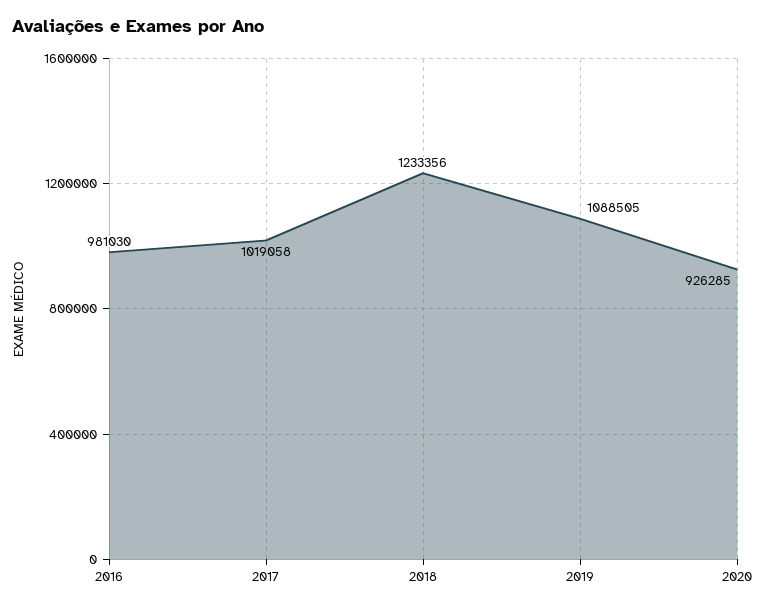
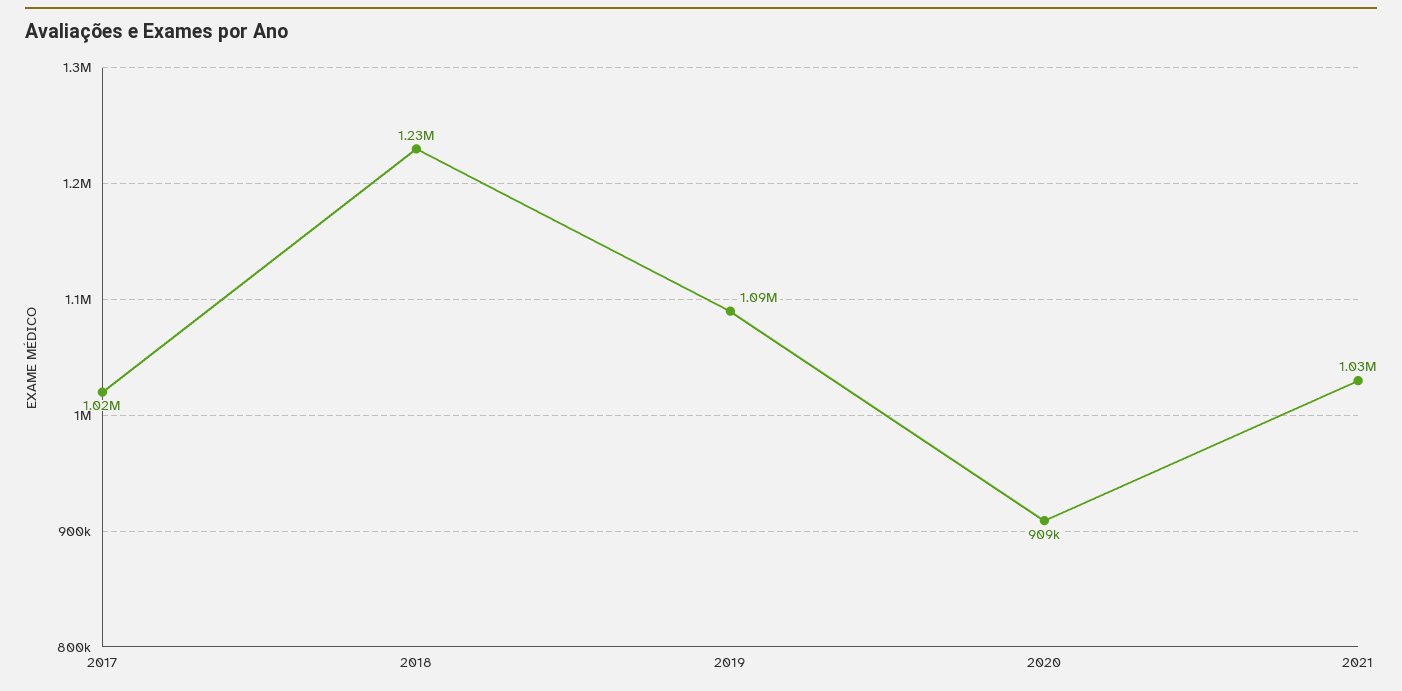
2016: 981030 -> none
2020: 926285 -> 909000
2021: none -> 1030000

